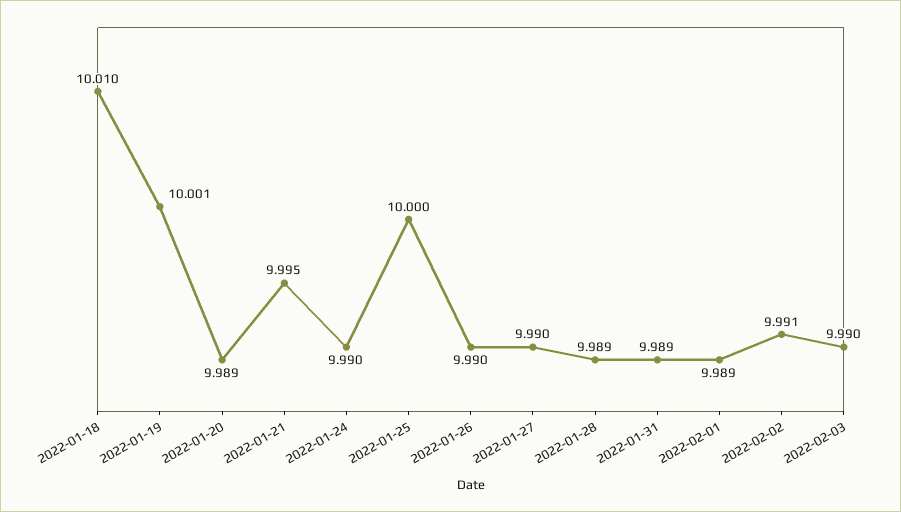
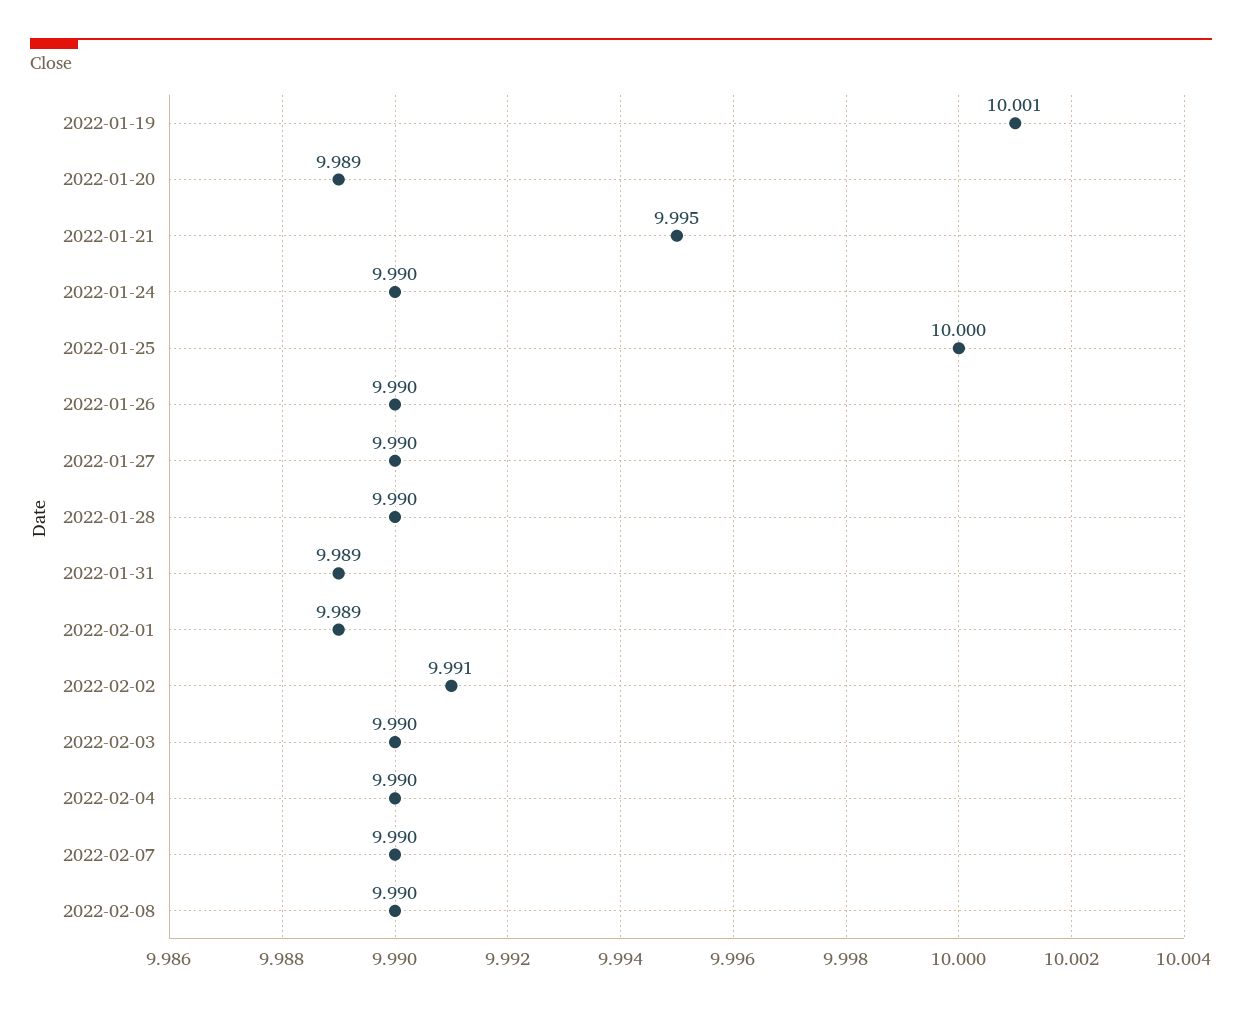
2022-01-18: 10.01 -> none
2022-01-28: 9.989 -> 9.99
2022-02-04: none -> 9.99
2022-02-07: none -> 9.99
2022-02-08: none -> 9.99

